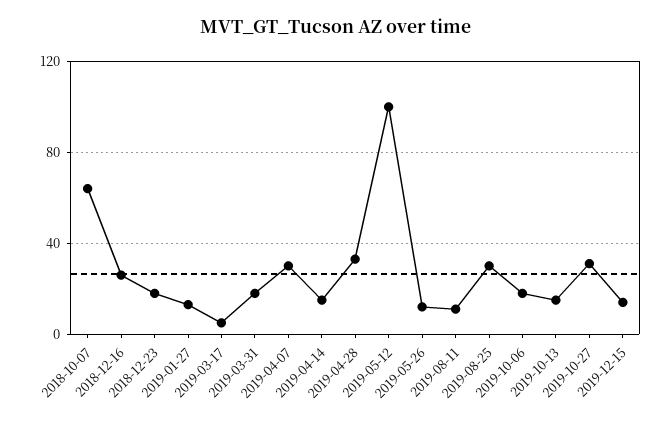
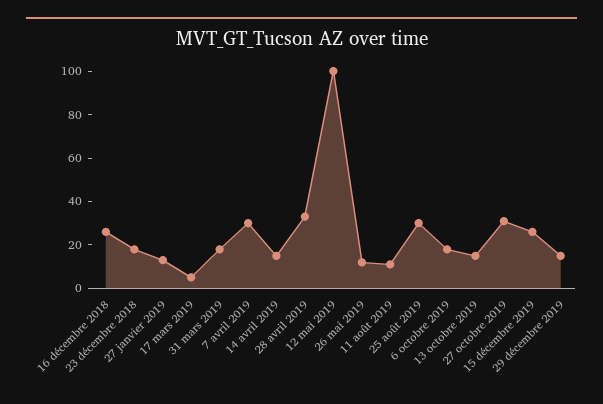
2018-10-07: 65 -> none
2019-12-15: 15 -> 25
29 décembre 2019: none -> 15

